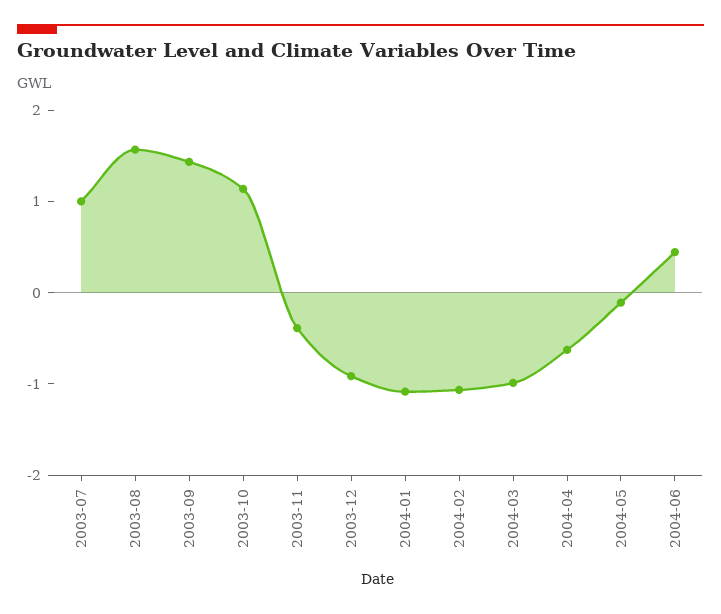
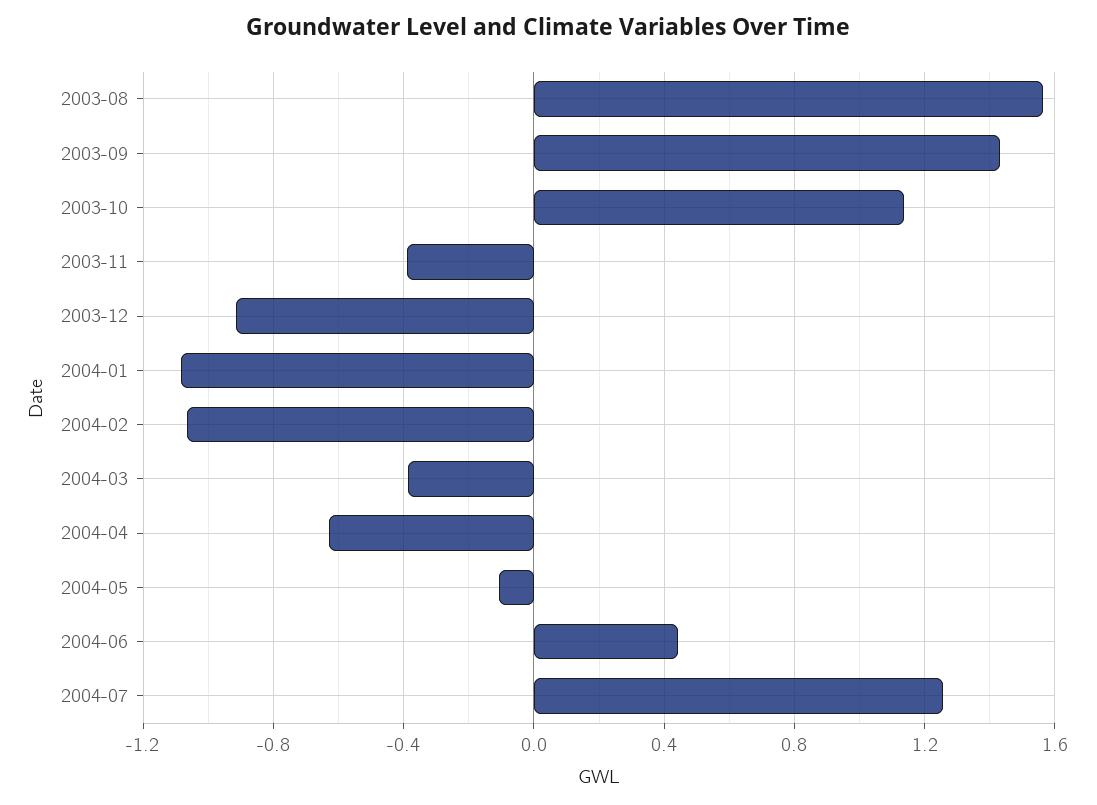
2003-07: 1 -> none
2004-03: -1 -> -0.4
2004-07: none -> 1.25

